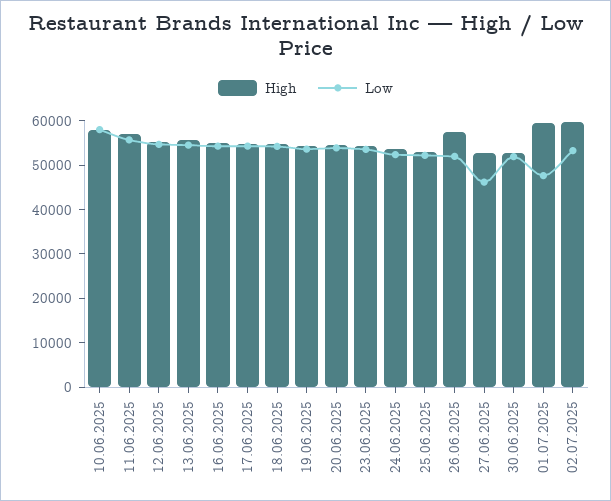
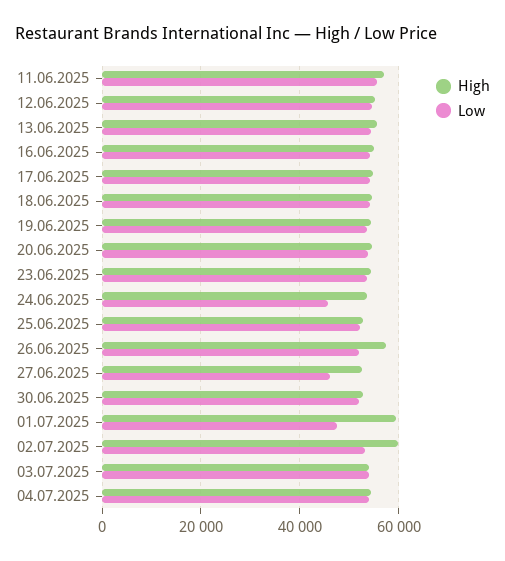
High, 10.06.2025: 58000 -> none
Low, 10.06.2025: 58000 -> none
Low, 24.06.2025: 52000 -> 46000
High, 03.07.2025: none -> 54000
Low, 03.07.2025: none -> 54000
High, 04.07.2025: none -> 54000
Low, 04.07.2025: none -> 54000

